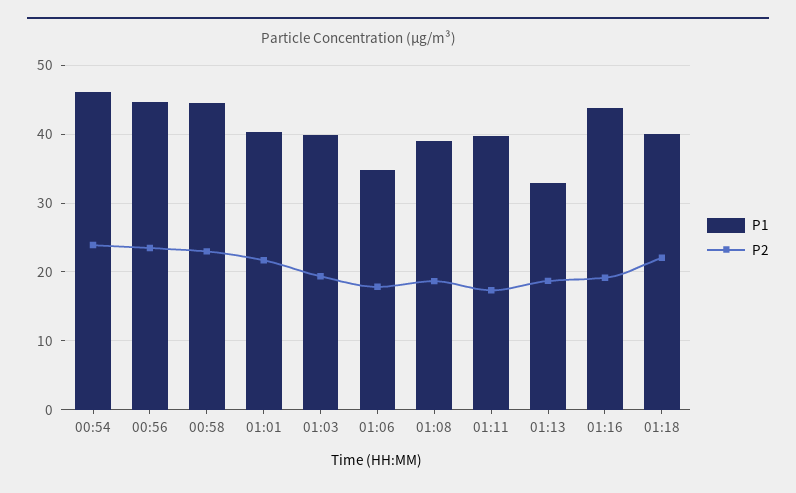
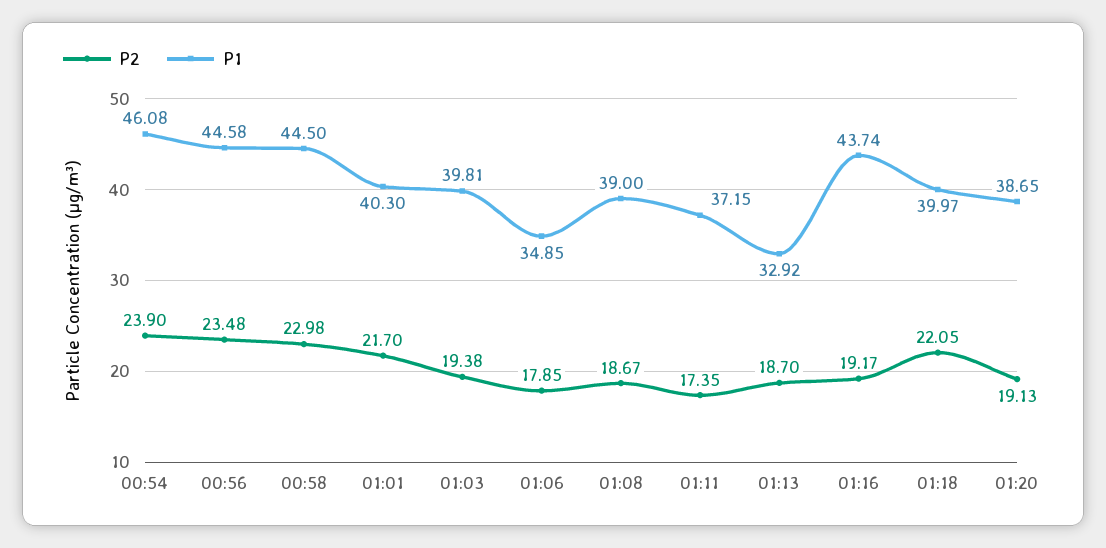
P1, 01:11: 40 -> 37.15
P2, 01:20: none -> 19.13
P1, 01:20: none -> 38.65

